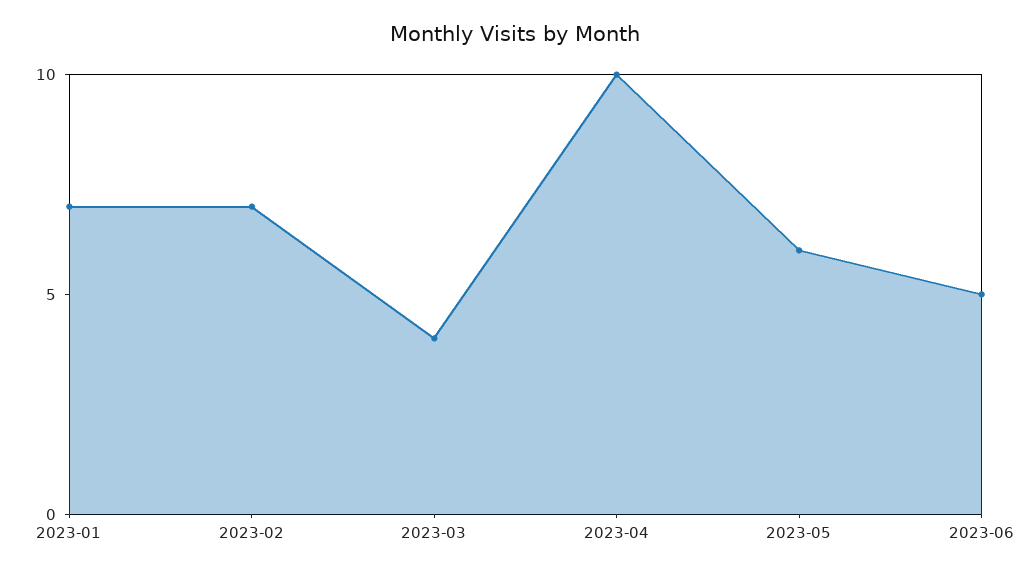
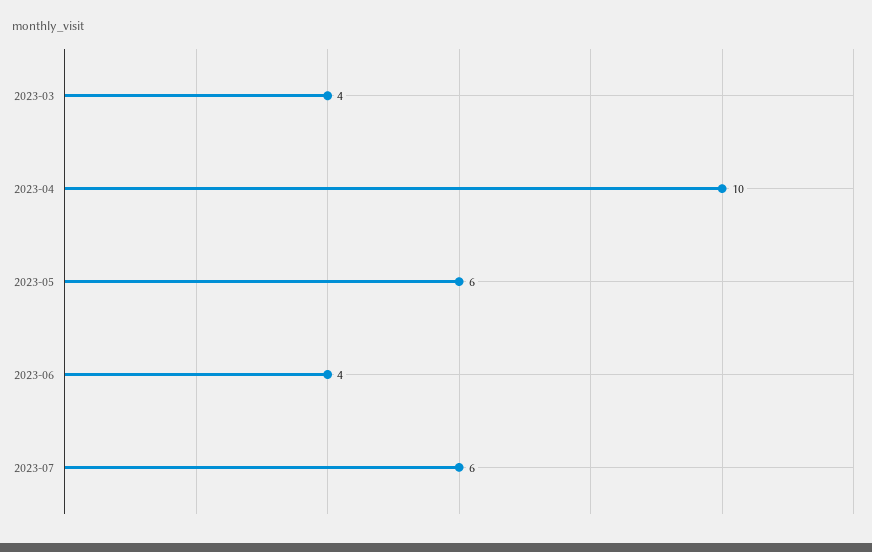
2023-01: 7 -> none
2023-02: 7 -> none
2023-06: 5 -> 4
2023-07: none -> 6

